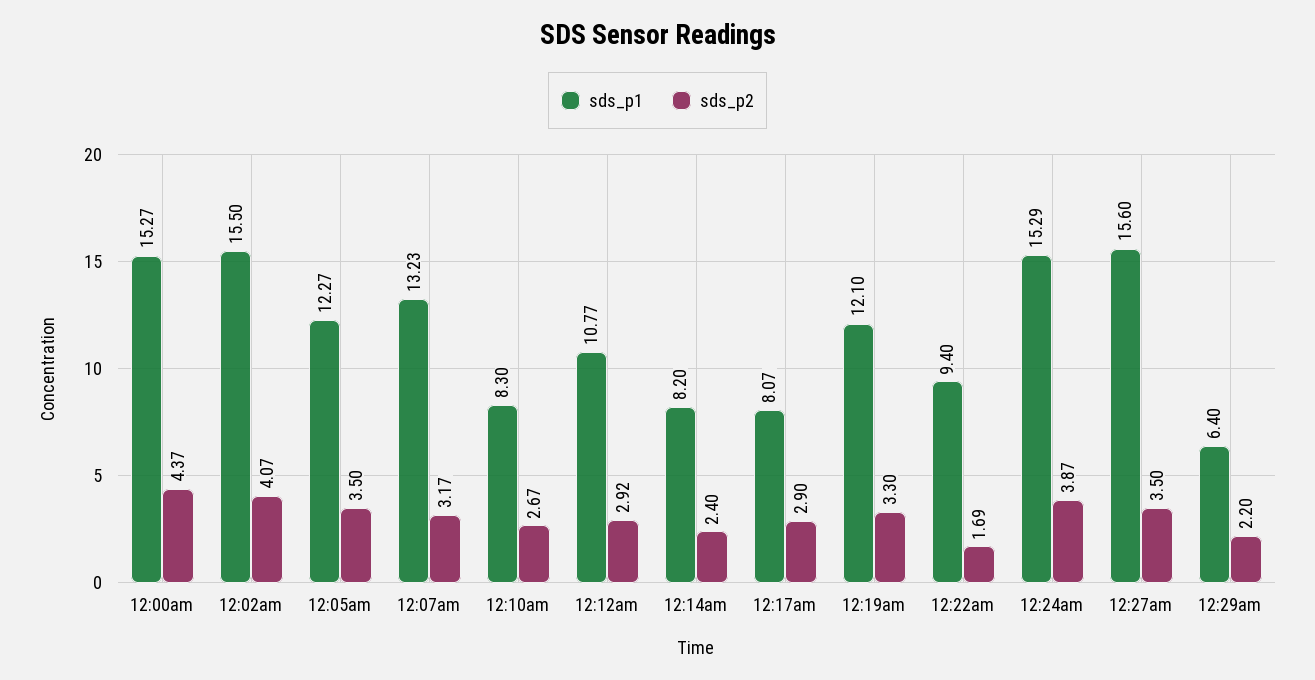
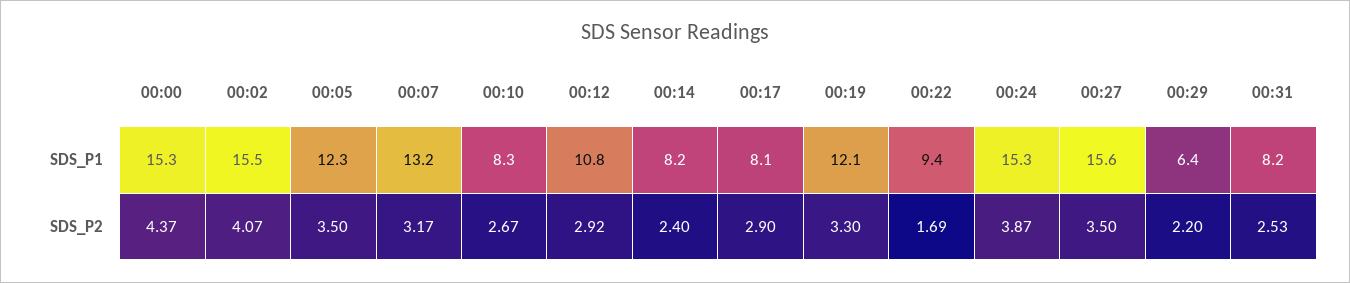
sds_p1, 00:31: none -> 8.2
sds_p2, 00:31: none -> 2.53

